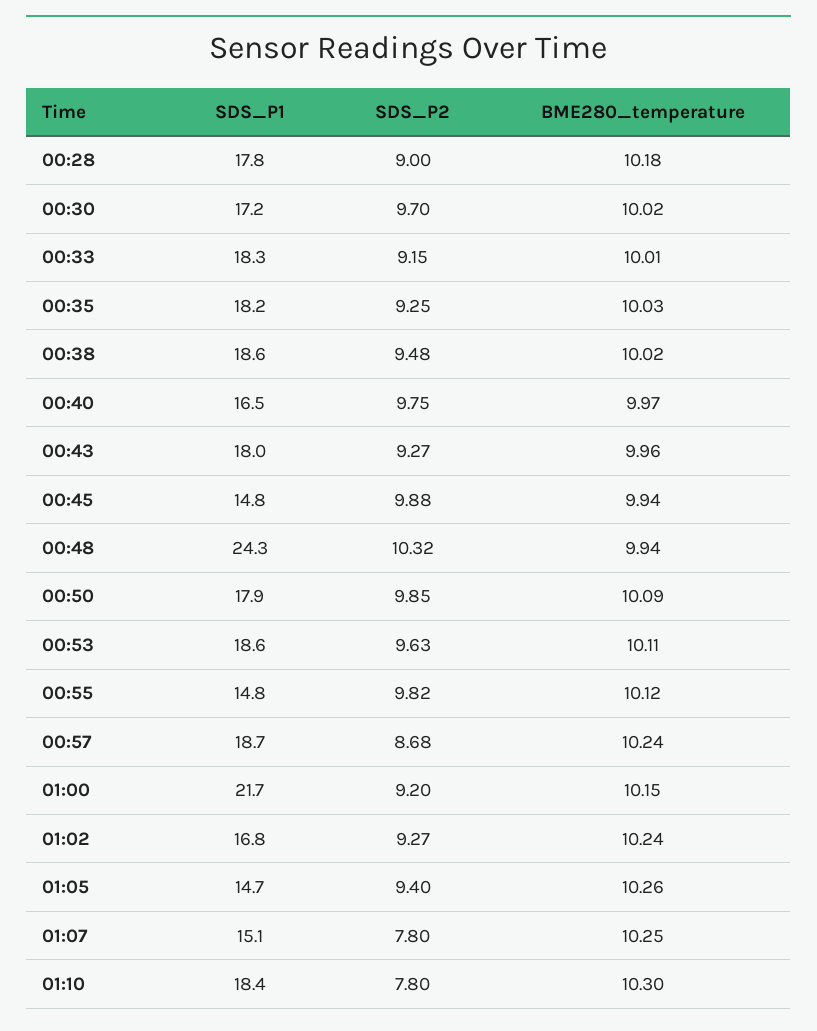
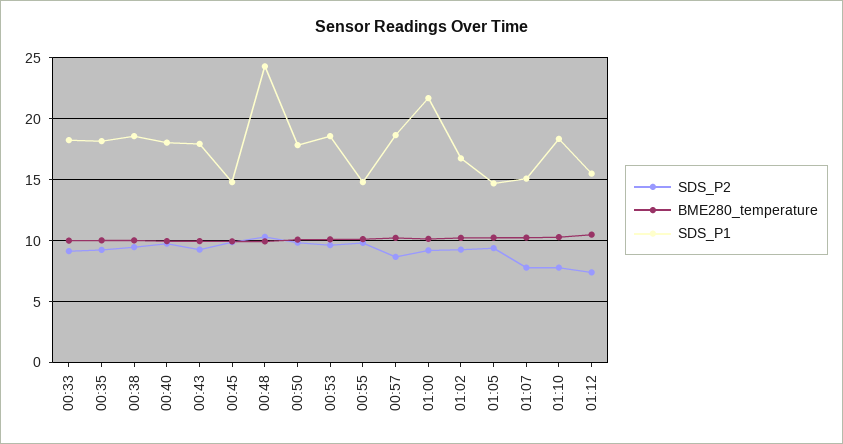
SDS_P1, 00:28: 17.8 -> none
SDS_P2, 00:28: 9 -> none
BME280_temperature, 00:28: 10.18 -> none
SDS_P1, 00:30: 17.2 -> none
SDS_P2, 00:30: 9.7 -> none
BME280_temperature, 00:30: 10.02 -> none
SDS_P1, 00:40: 16.5 -> 18
SDS_P2, 01:12: none -> 7.5
BME280_temperature, 01:12: none -> 10.5
SDS_P1, 01:12: none -> 15.5

